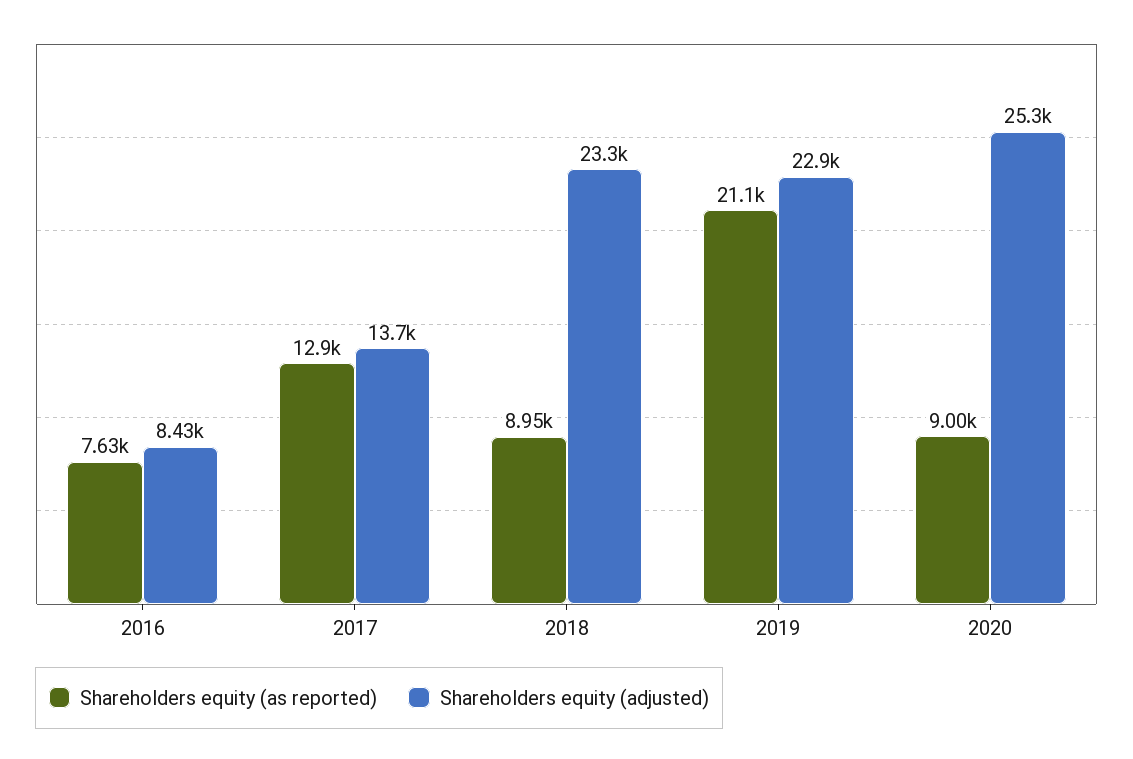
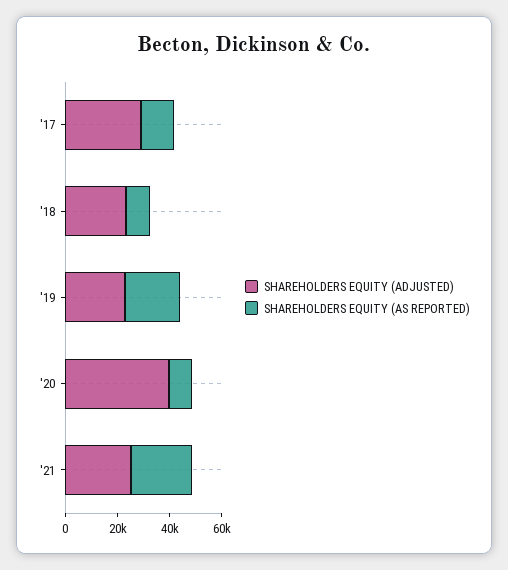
Shareholders equity (as reported), 2016: 7630 -> none
Shareholders equity (adjusted), 2016: 8430 -> none
Shareholders equity (adjusted), 2017: 13700 -> 30000
Shareholders equity (adjusted), 2020: 25300 -> 40000
Shareholders equity (adjusted), '21: none -> 25000
Shareholders equity (as reported), '21: none -> 25000

